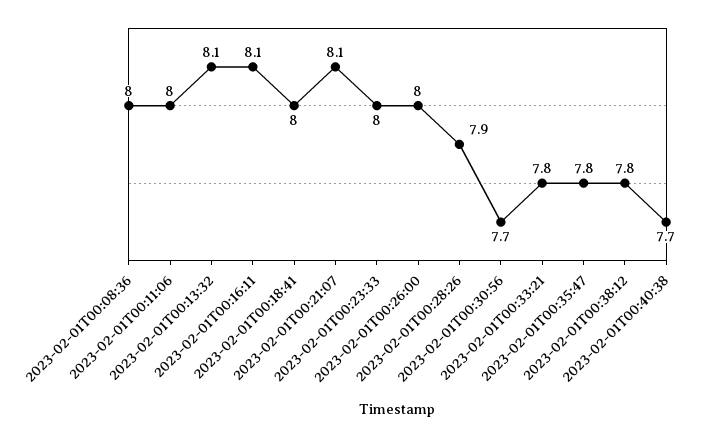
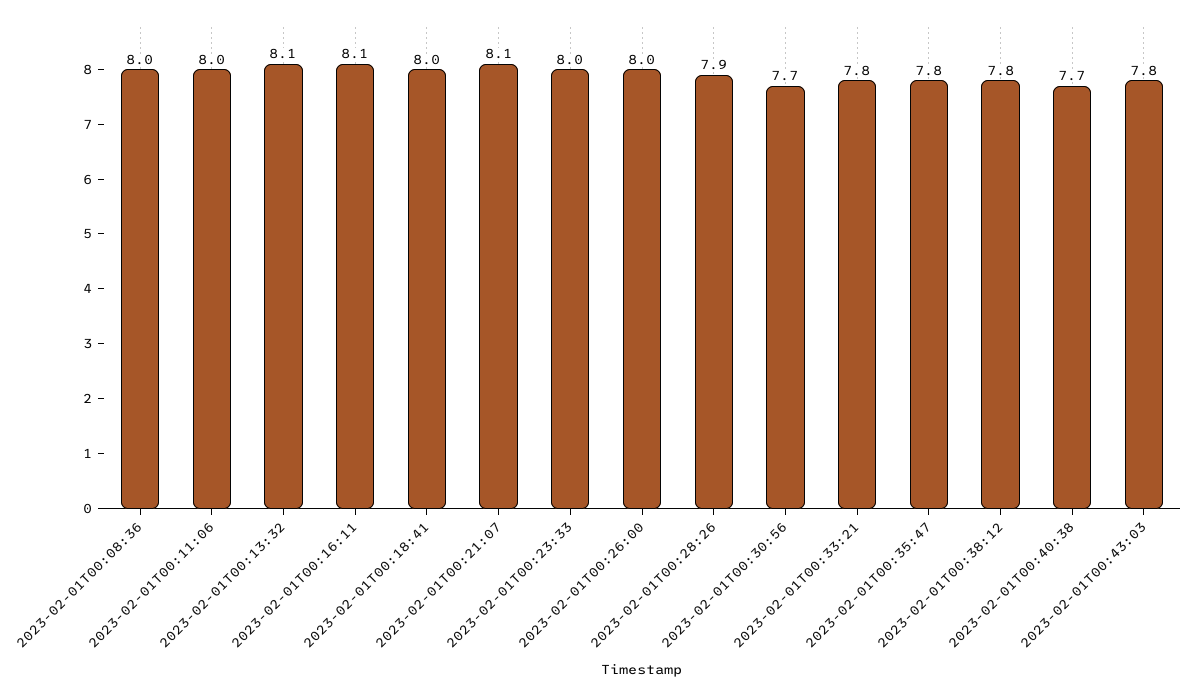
2023-02-01T00:43:03: none -> 7.8

